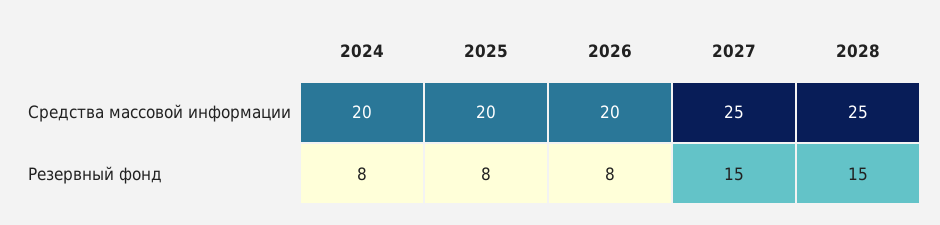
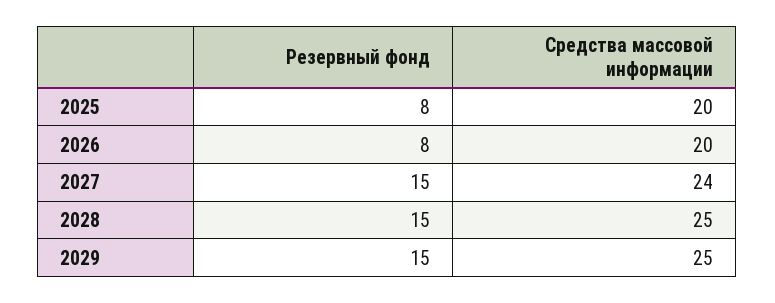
2024, Средства массовой информации: 20 -> none
2027, Средства массовой информации: 25 -> 24
2024, Резервный фонд: 8 -> none
2029, Резервный фонд: none -> 15
2029, Средства массовой информации: none -> 25

